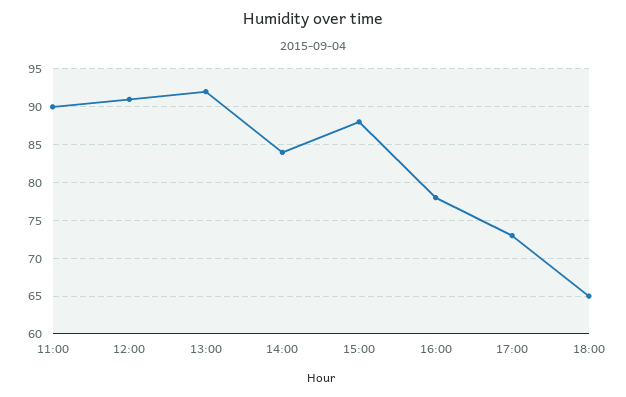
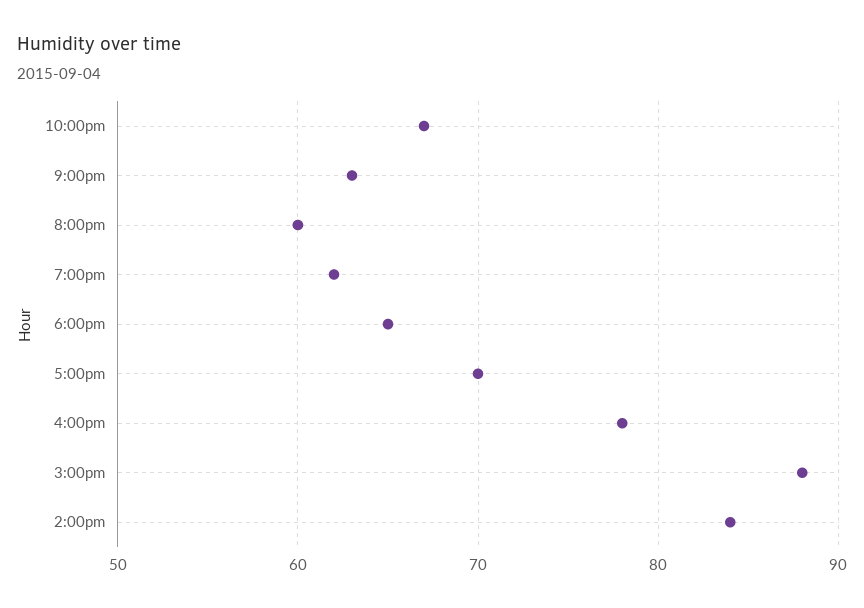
11:00: 90 -> none
12:00: 91 -> none
13:00: 92 -> none
17:00: 73 -> 70
10:00pm: none -> 67
9:00pm: none -> 63
8:00pm: none -> 60
7:00pm: none -> 62

